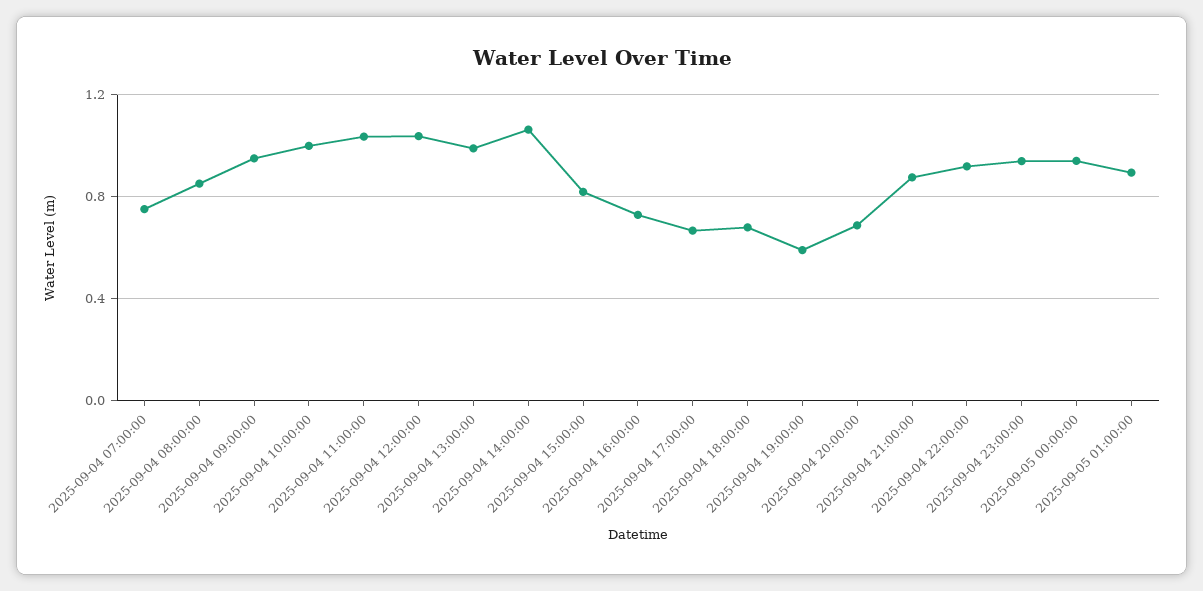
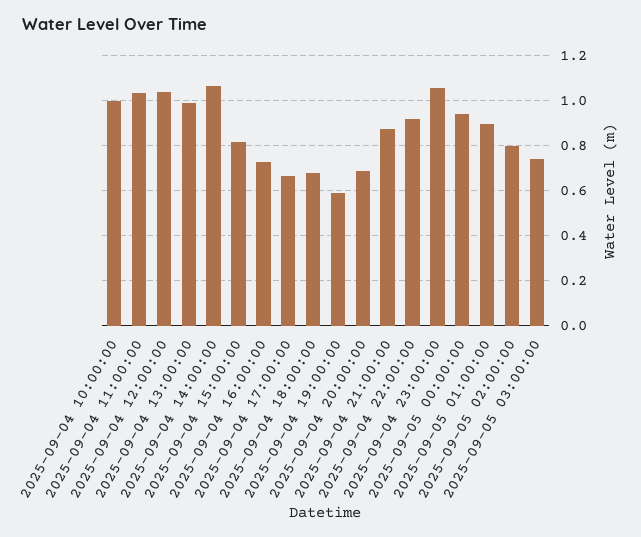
2025-09-04 07:00:00: 0.75 -> none
2025-09-04 08:00:00: 0.85 -> none
2025-09-04 09:00:00: 0.95 -> none
2025-09-04 23:00:00: 0.95 -> 1.05
2025-09-05 02:00:00: none -> 0.8
2025-09-05 03:00:00: none -> 0.75

